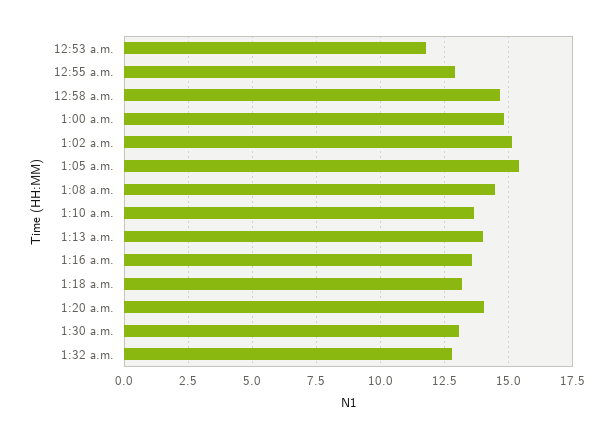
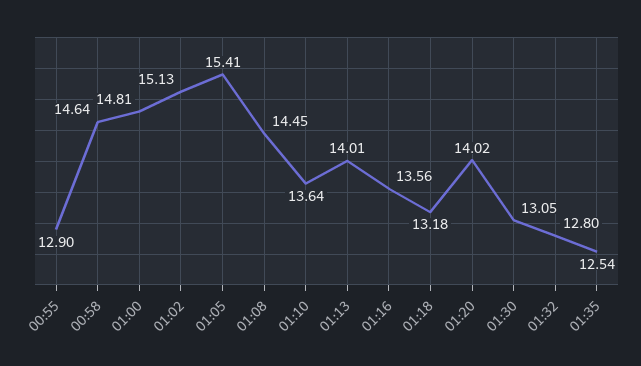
12:53 a.m.: 11.75 -> none
01:35: none -> 12.54

